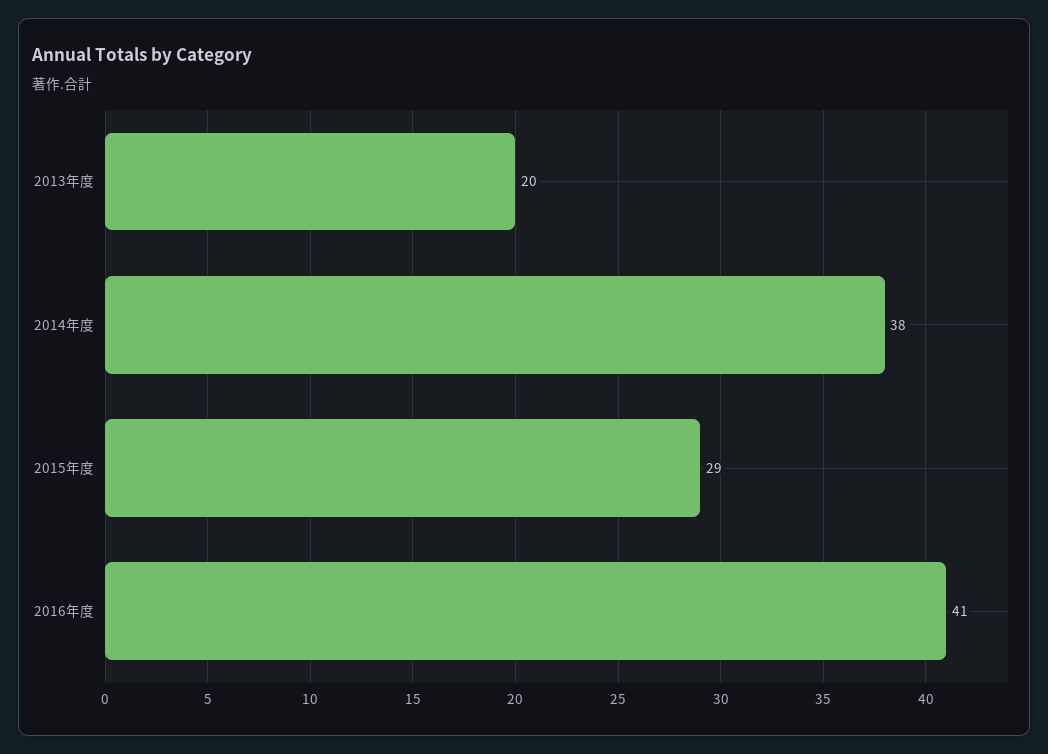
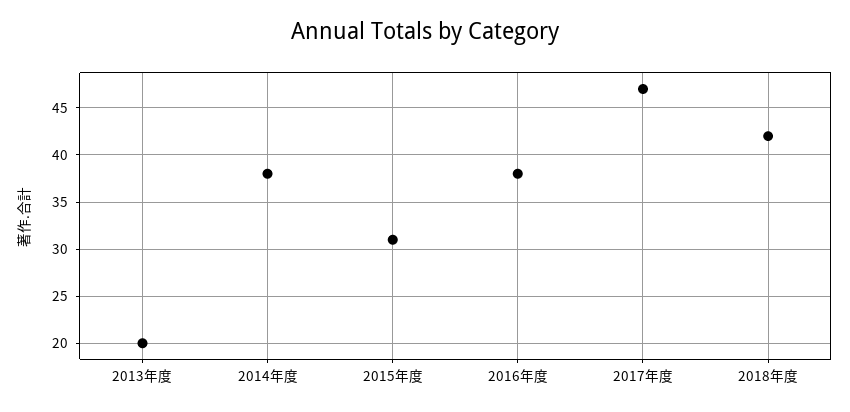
2015年度: 29 -> 31
2016年度: 41 -> 38
2017年度: none -> 47
2018年度: none -> 42

